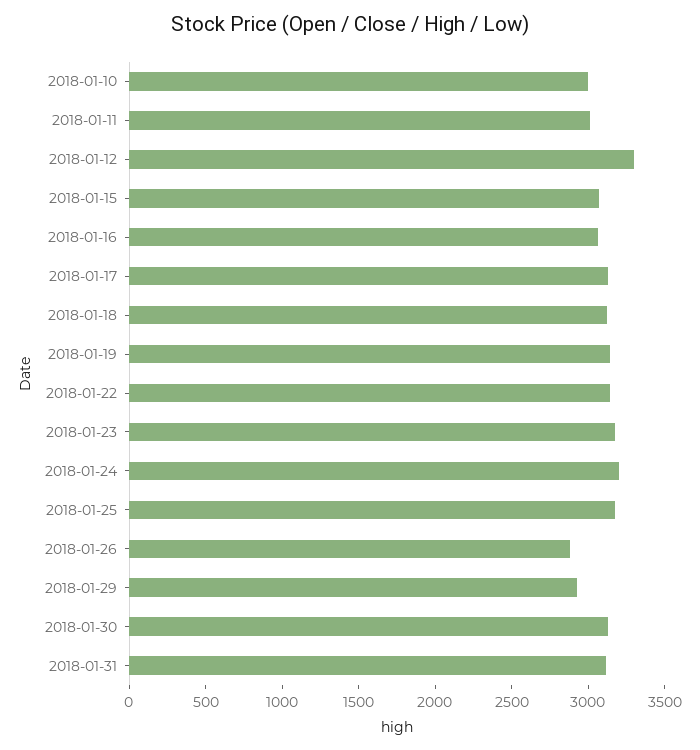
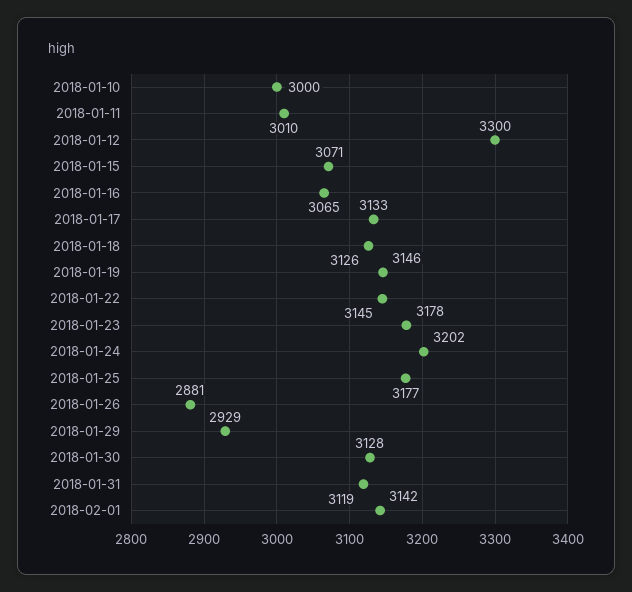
2018-02-01: none -> 3142

